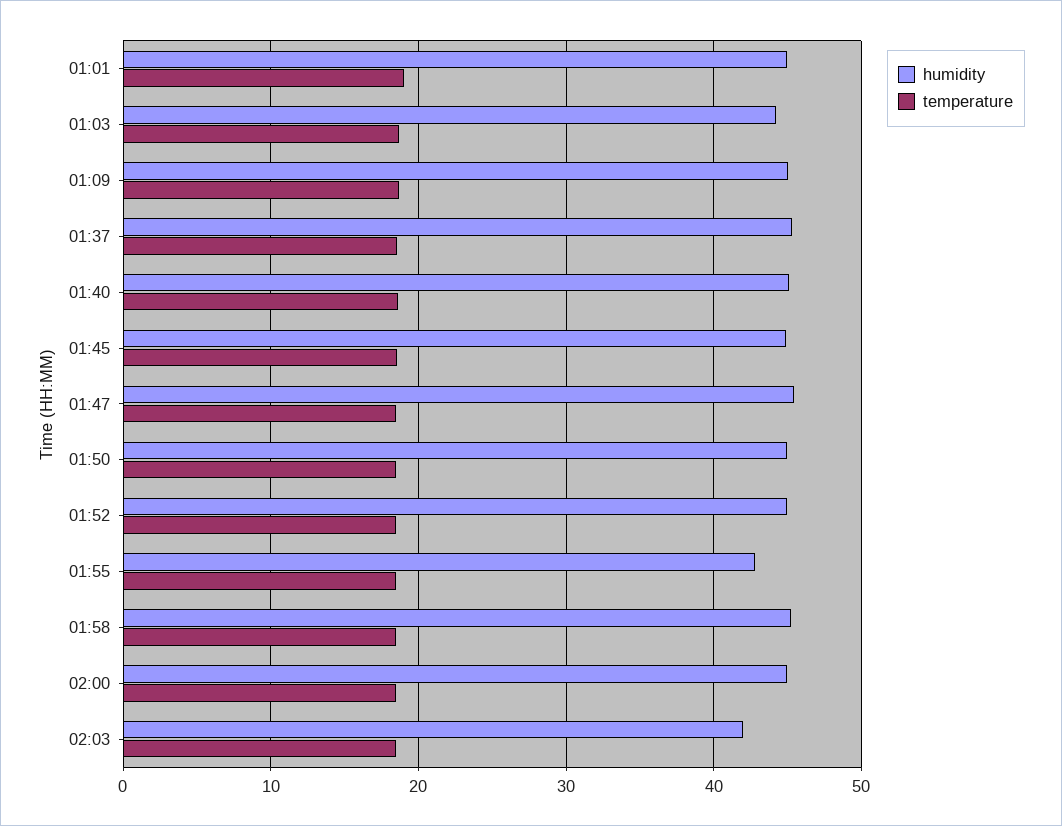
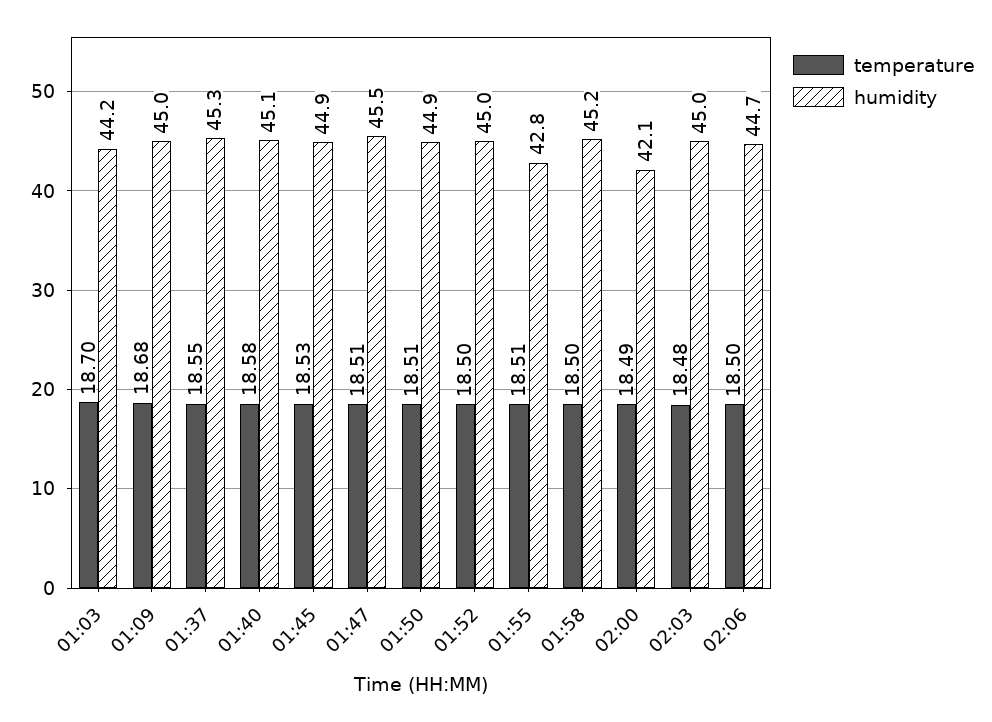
humidity, 01:01: 45 -> none
temperature, 01:01: 19 -> none
humidity, 02:00: 45 -> 42.1
humidity, 02:03: 42 -> 45
temperature, 02:06: none -> 18.5
humidity, 02:06: none -> 44.7

